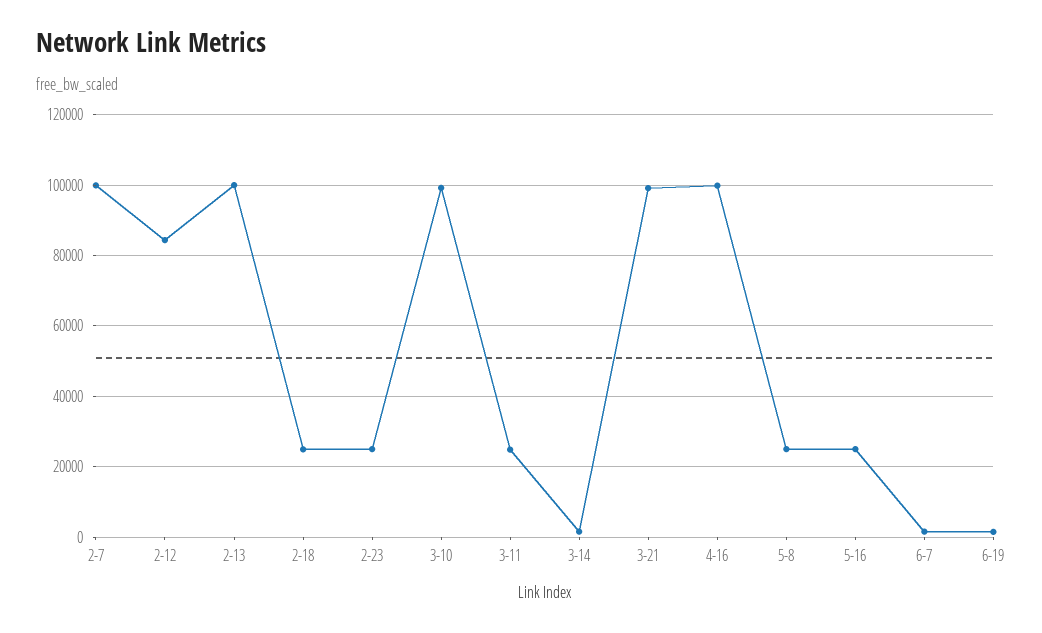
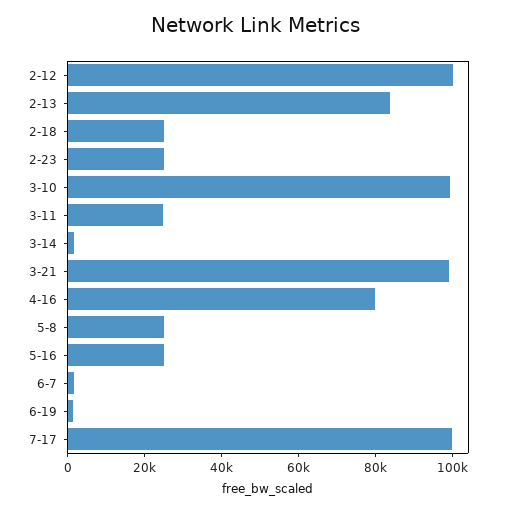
2-7: 100000 -> none
2-12: 84000 -> 100000
2-13: 100000 -> 85000
4-16: 100000 -> 80000
7-17: none -> 100000

